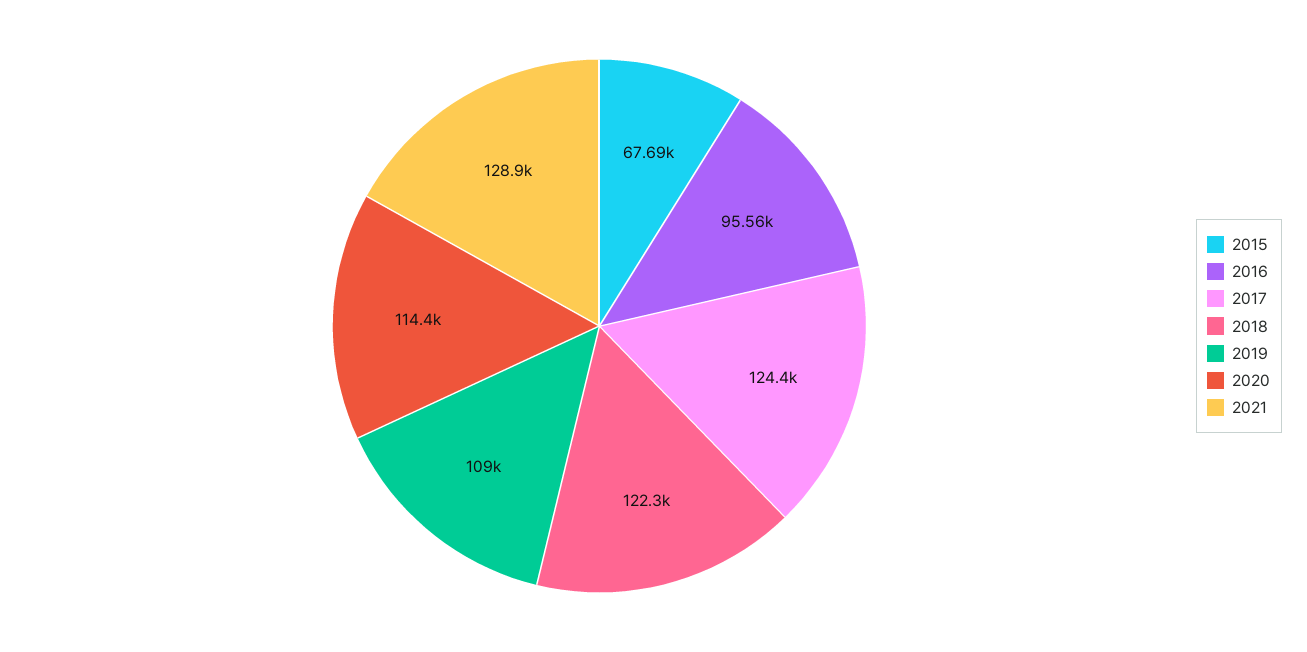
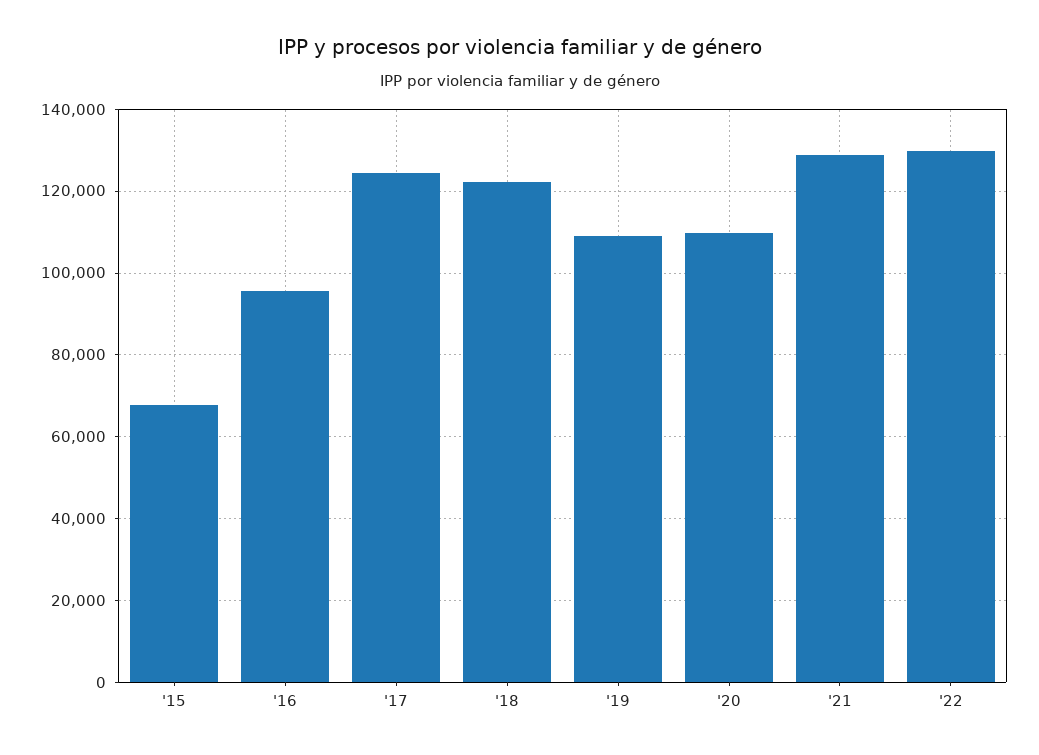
2020: 114400 -> 110000
'22: none -> 130000

